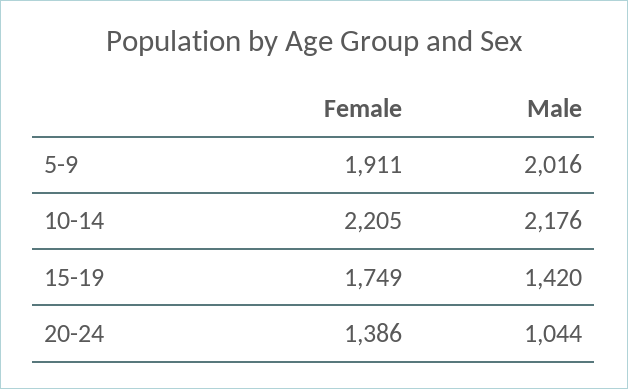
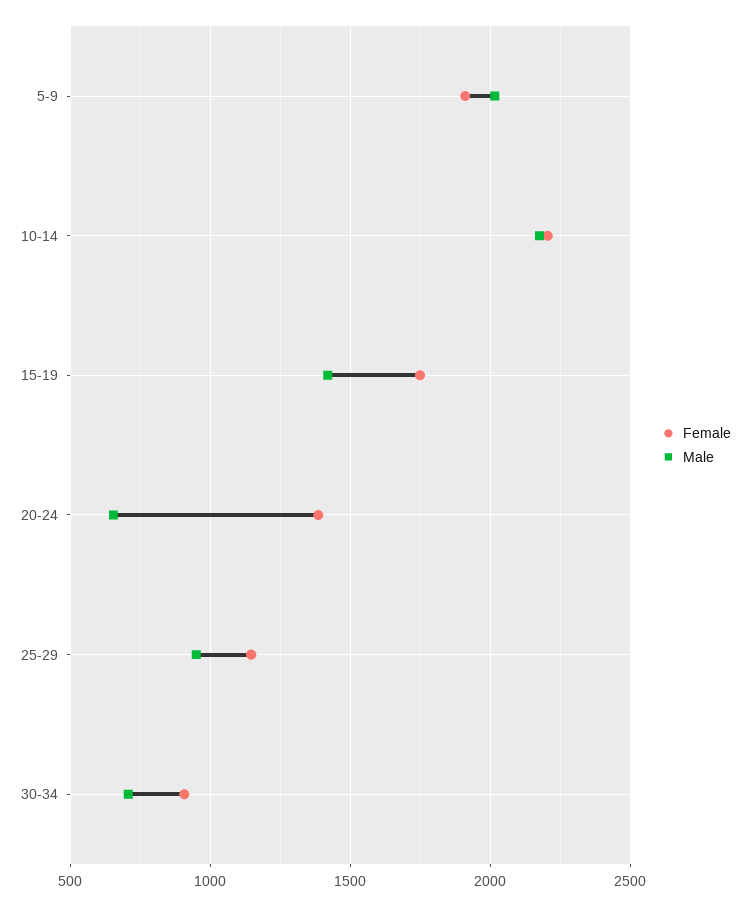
Male, 20-24: 1044 -> 650
Female, 25-29: none -> 1150
Male, 25-29: none -> 950
Female, 30-34: none -> 900
Male, 30-34: none -> 700

